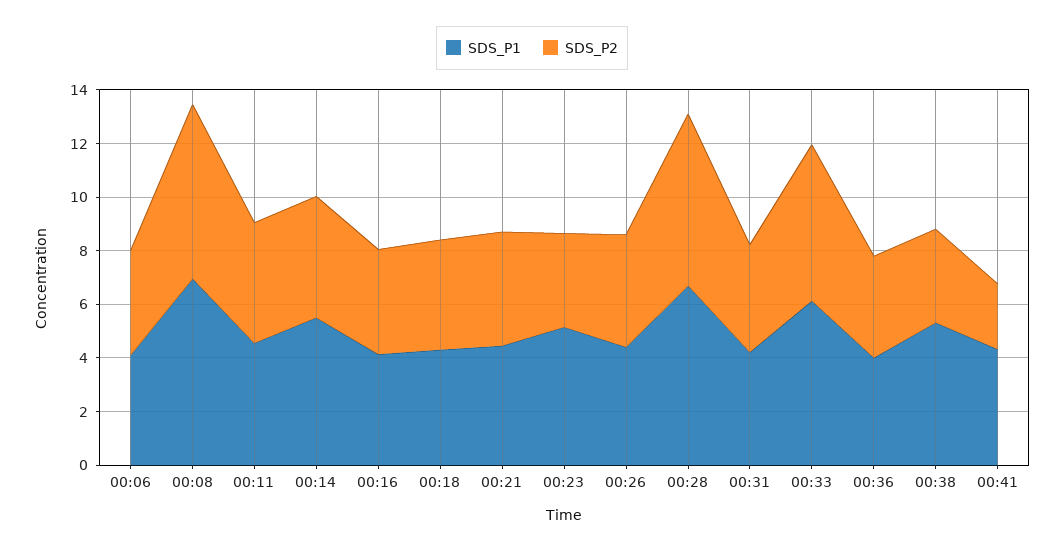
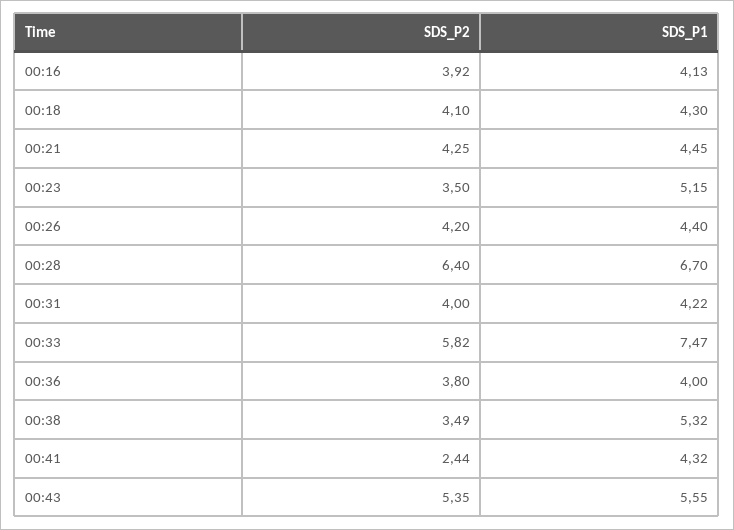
SDS_P1, 00:06: 4 -> none
SDS_P2, 00:06: 4 -> none
SDS_P1, 00:08: 7 -> none
SDS_P2, 00:08: 6.5 -> none
SDS_P1, 00:11: 4.5 -> none
SDS_P2, 00:11: 4.5 -> none
SDS_P1, 00:14: 5.5 -> none
SDS_P2, 00:14: 4.5 -> none
SDS_P1, 00:33: 6 -> 7.47
SDS_P2, 00:43: none -> 5.35
SDS_P1, 00:43: none -> 5.55

